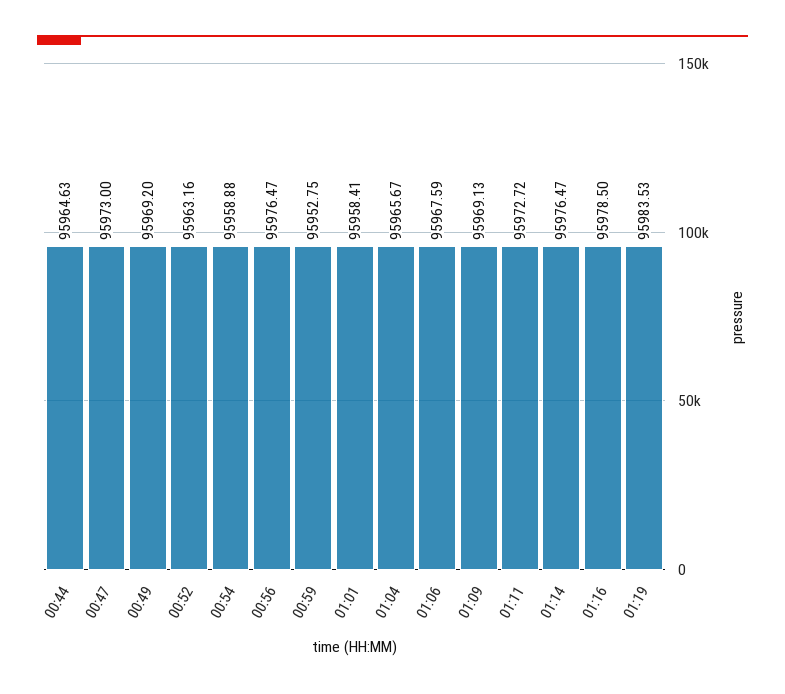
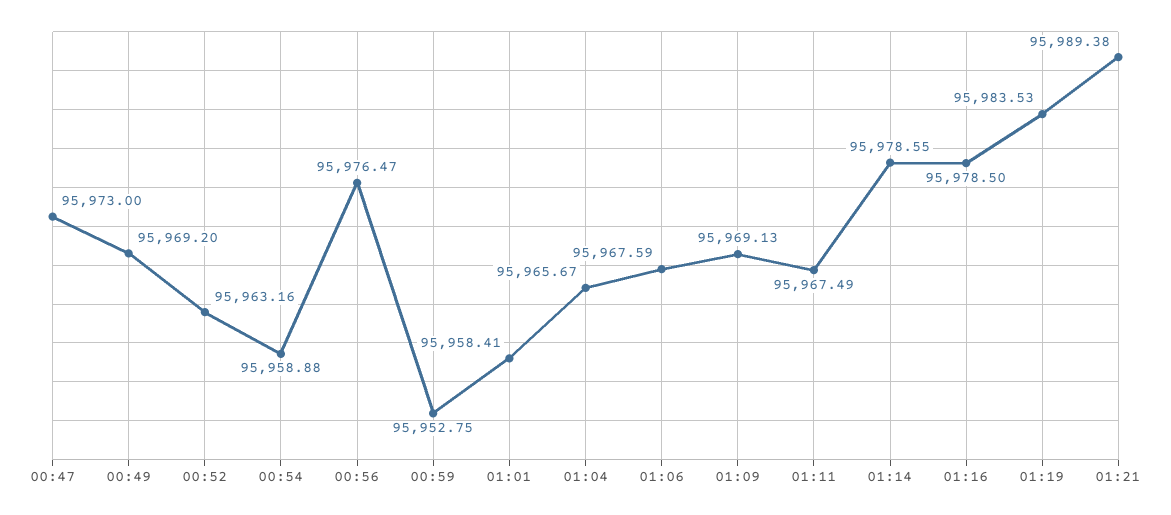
00:44: 95964.63 -> none
01:11: 95972.72 -> 95967.49
01:14: 95976.47 -> 95978.55
01:21: none -> 95989.38

